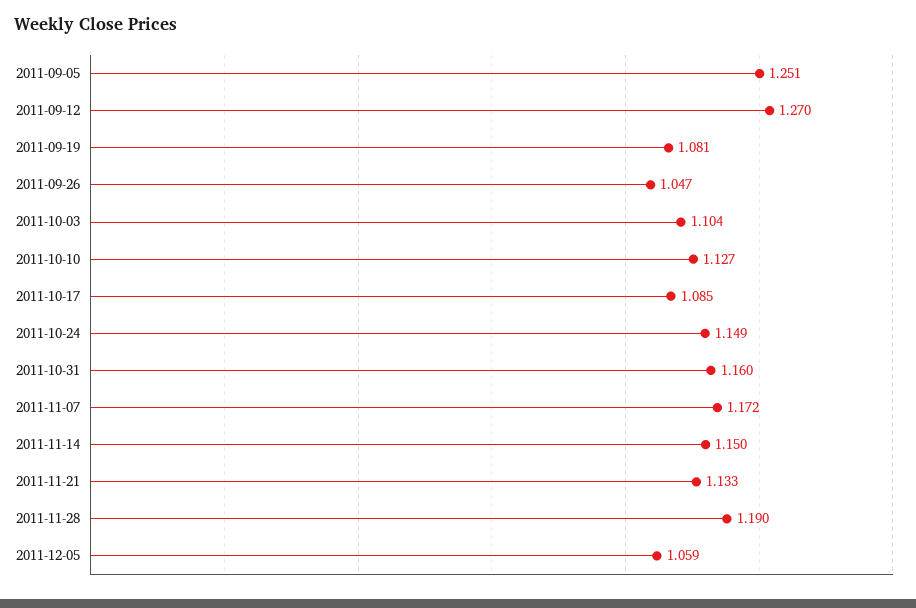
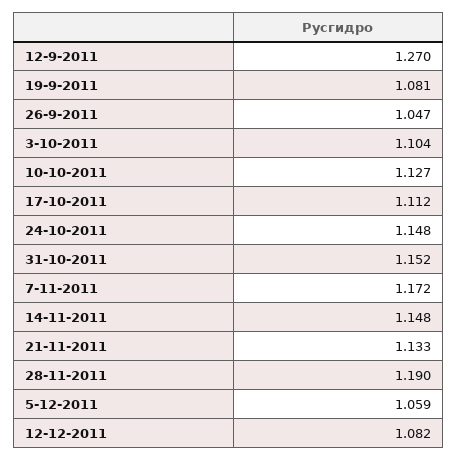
2011-09-05: 1.251 -> none
2011-10-17: 1.085 -> 1.112
2011-10-24: 1.149 -> 1.148
2011-10-31: 1.16 -> 1.152
2011-11-14: 1.15 -> 1.148
12-12-2011: none -> 1.082

